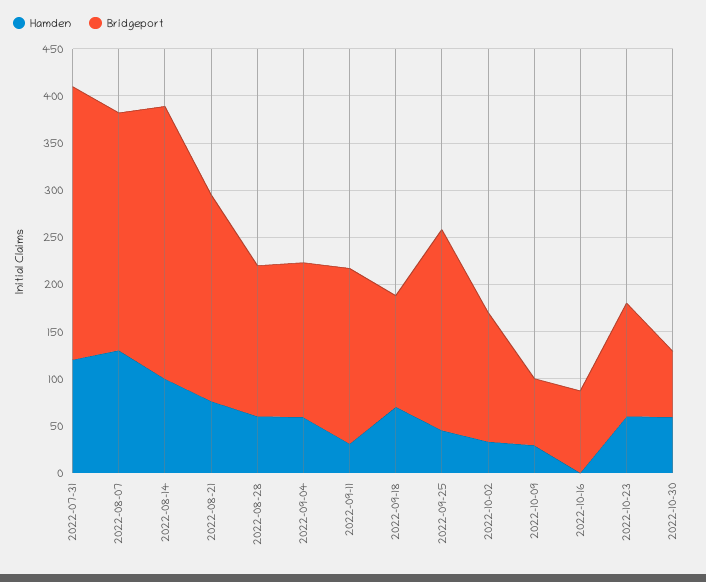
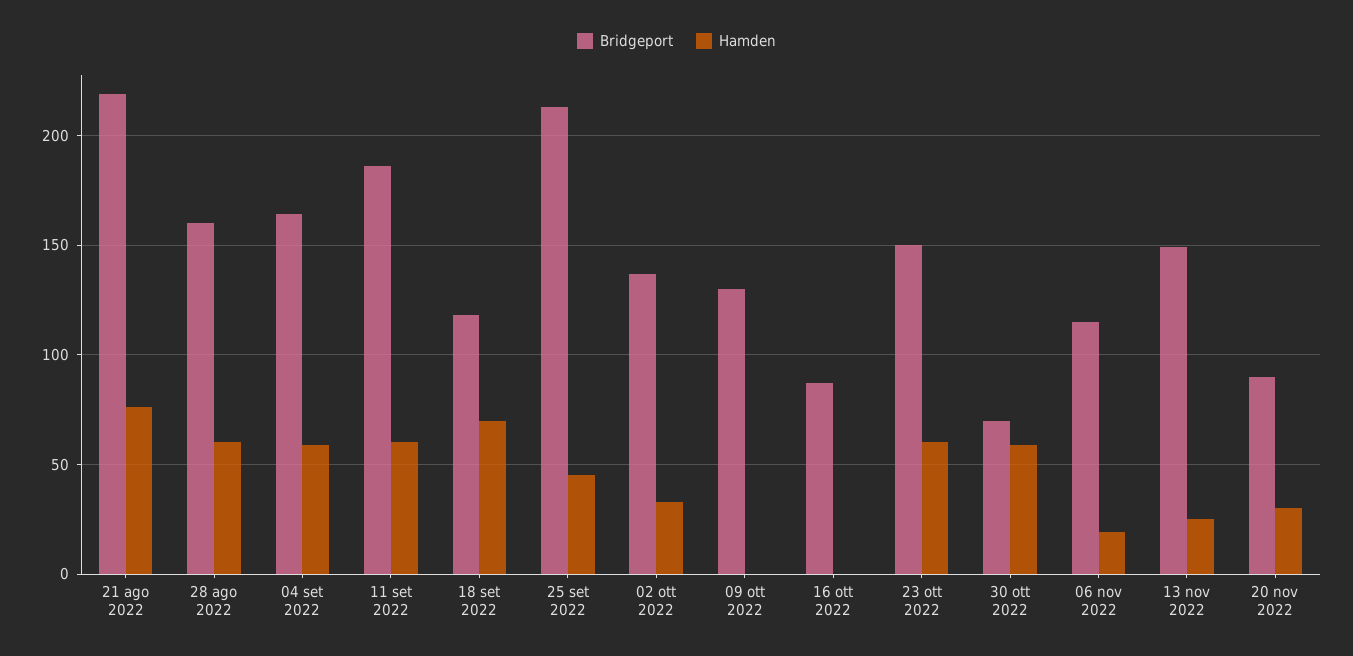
Hamden, 2022-07-31: 120 -> none
Bridgeport, 2022-07-31: 290 -> none
Hamden, 2022-08-07: 130 -> none
Bridgeport, 2022-08-07: 250 -> none
Hamden, 2022-08-14: 100 -> none
Bridgeport, 2022-08-14: 290 -> none
Hamden, 2022-09-11: 30 -> 60
Hamden, 2022-10-09: 30 -> 0
Bridgeport, 2022-10-09: 70 -> 130
Bridgeport, 2022-10-23: 120 -> 150
Bridgeport, 06 nov 2022: none -> 115
Hamden, 06 nov 2022: none -> 20
Bridgeport, 13 nov 2022: none -> 150
Hamden, 13 nov 2022: none -> 25
Bridgeport, 20 nov 2022: none -> 90
Hamden, 20 nov 2022: none -> 30

